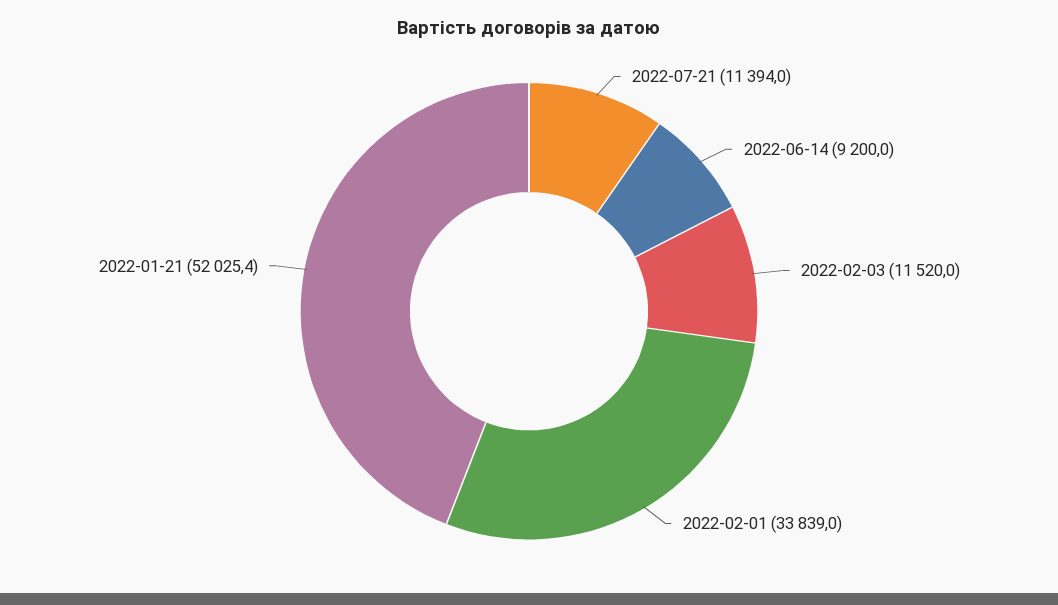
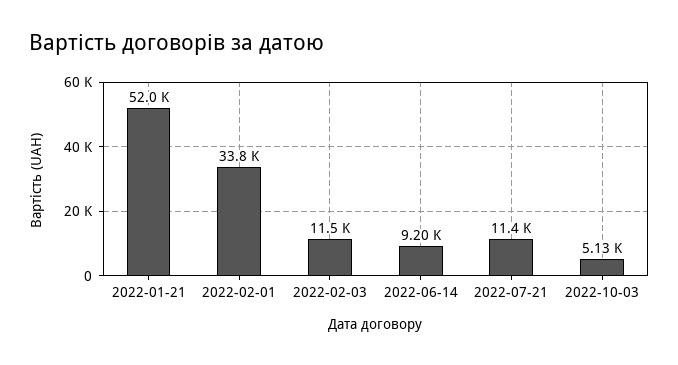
2022-10-03: none -> 5130

